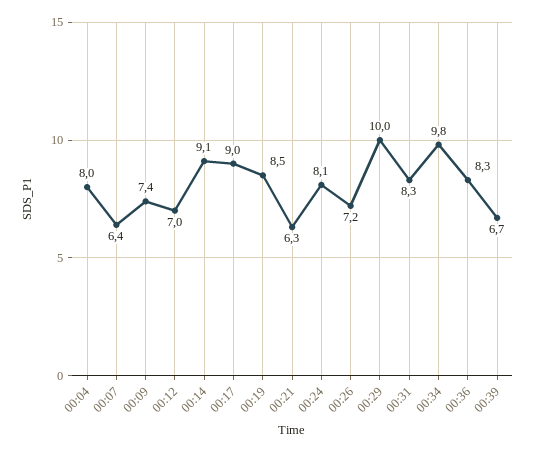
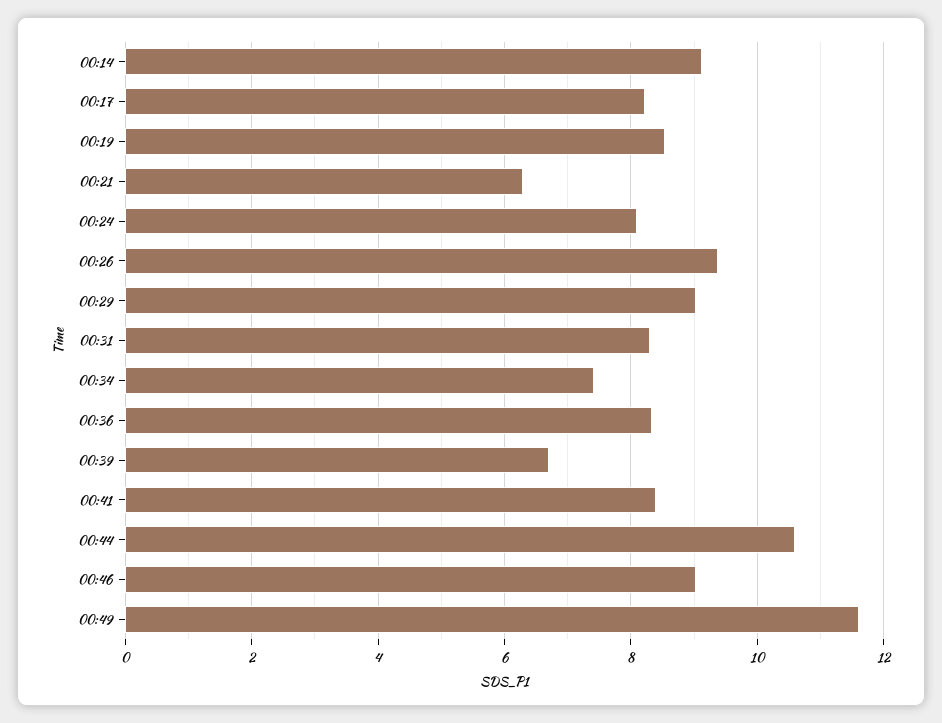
00:04: 8 -> none
00:07: 6.4 -> none
00:09: 7.4 -> none
00:12: 7 -> none
00:17: 9 -> 8.2
00:26: 7.2 -> 9.4
00:29: 10 -> 9
00:34: 9.8 -> 7.4
00:41: none -> 8.4
00:44: none -> 10.6
00:46: none -> 9
00:49: none -> 11.6

